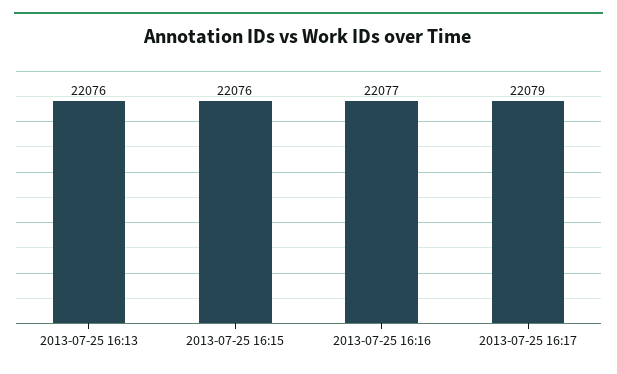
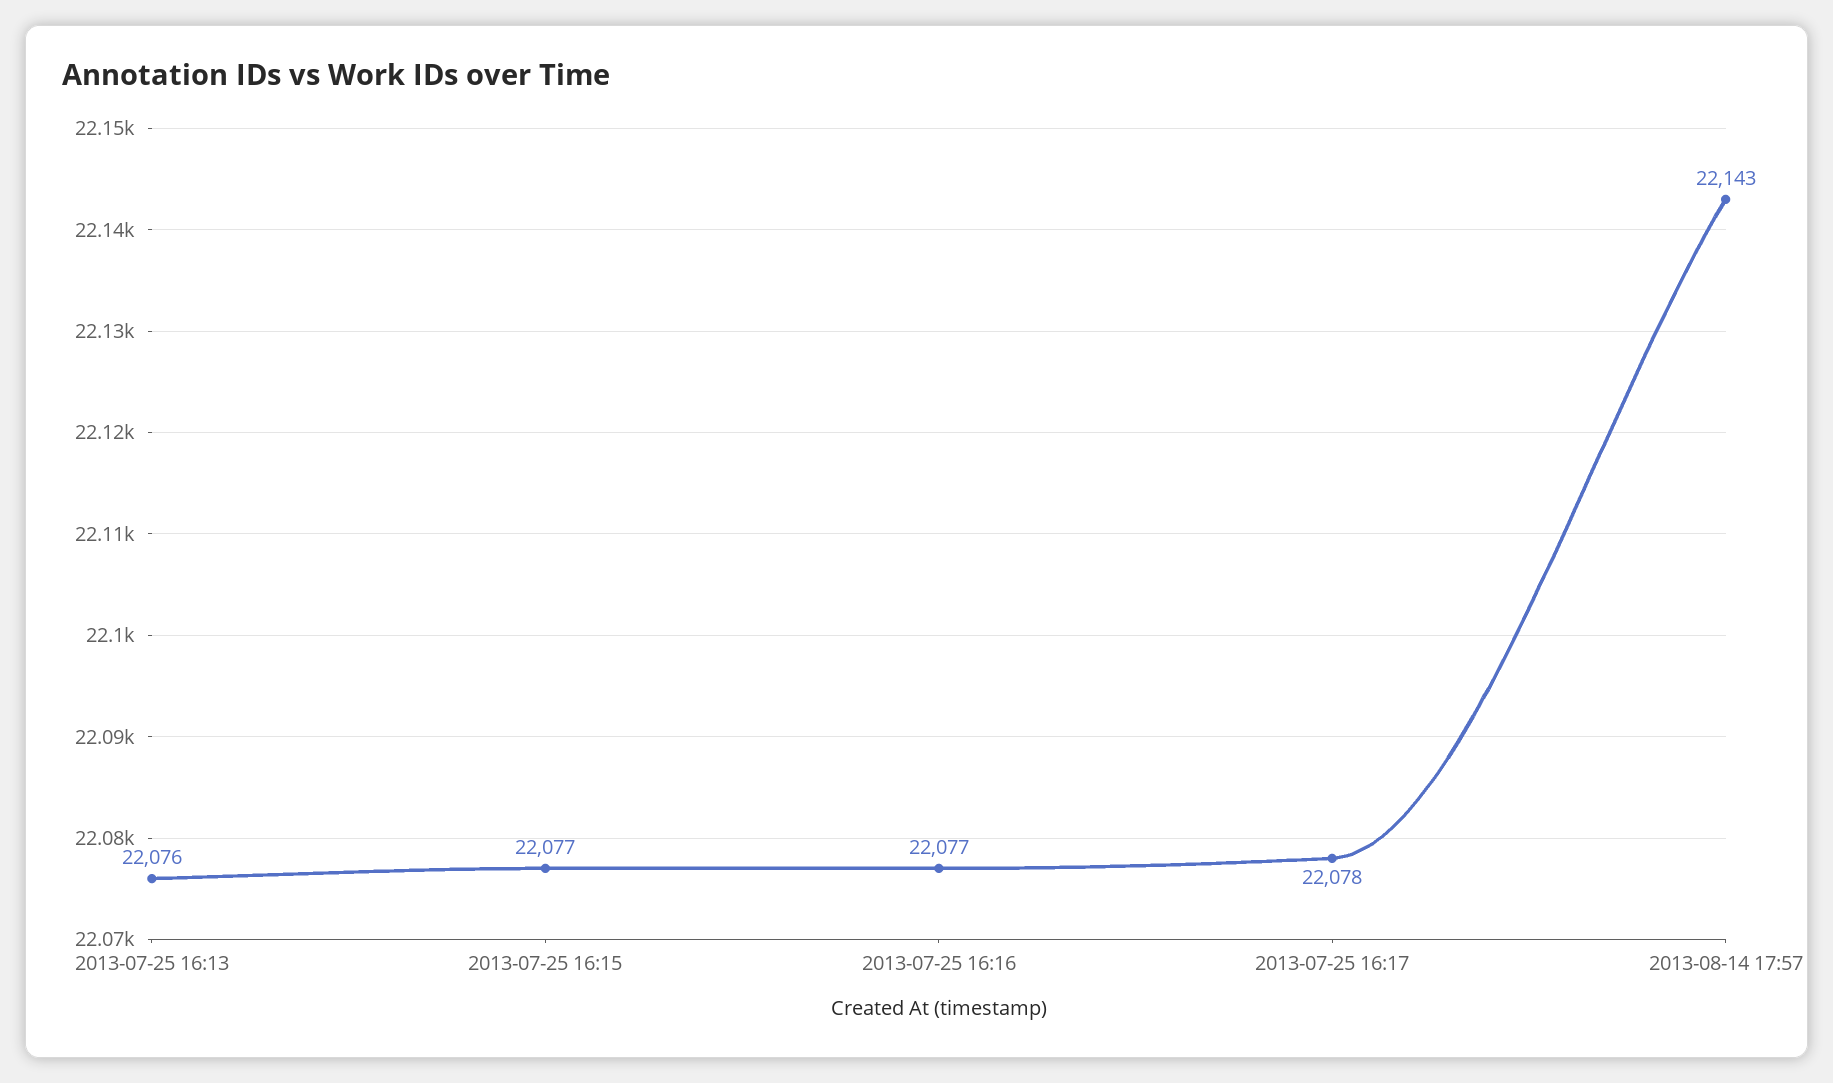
2013-07-25 16:15: 22076 -> 22077
2013-07-25 16:17: 22079 -> 22078
2013-08-14 17:57: none -> 22143

